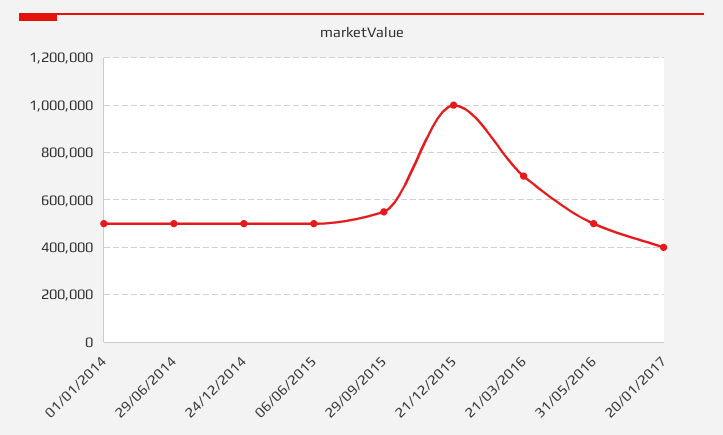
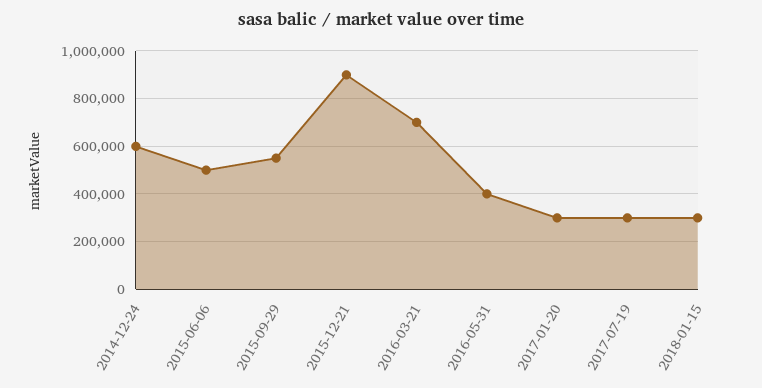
01/01/2014: 500000 -> none
29/06/2014: 500000 -> none
24/12/2014: 500000 -> 600000
21/12/2015: 1000000 -> 900000
31/05/2016: 500000 -> 400000
20/01/2017: 400000 -> 300000
2017-07-19: none -> 300000
2018-01-15: none -> 300000

